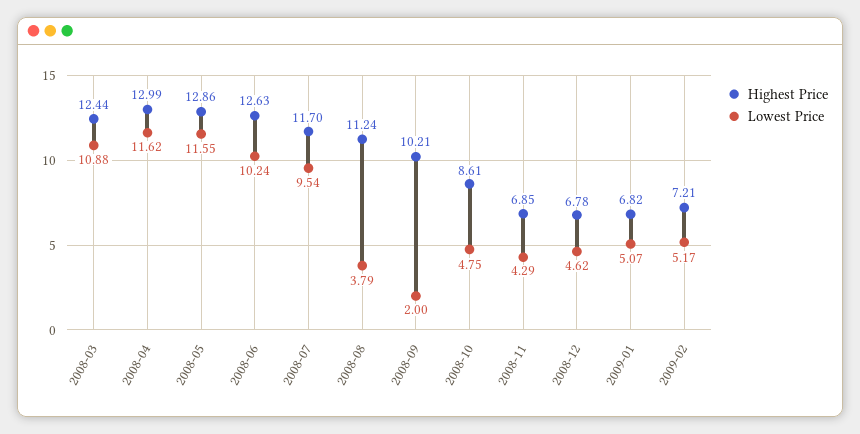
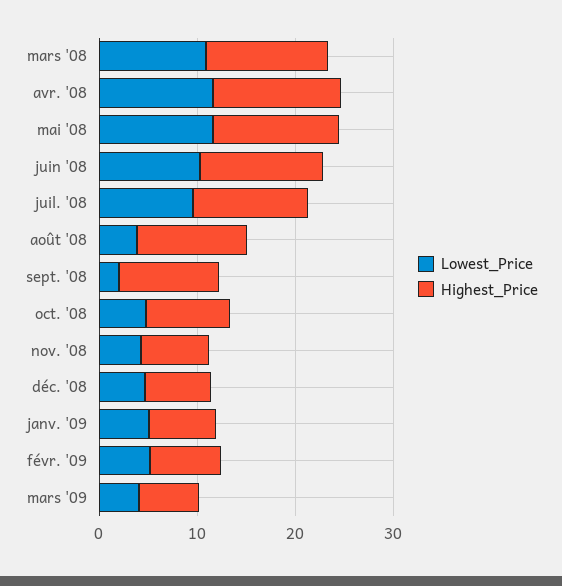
Lowest Price, mars '09: none -> 4
Highest Price, mars '09: none -> 6

